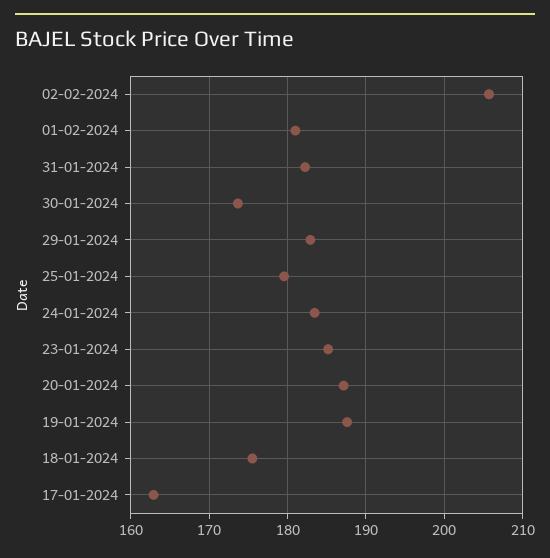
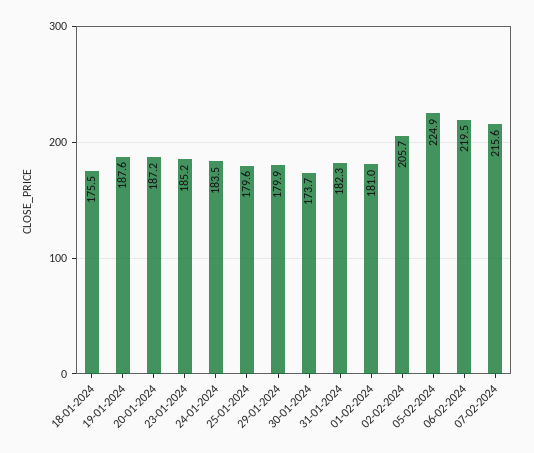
29-01-2024: 183 -> 179.9
17-01-2024: 163 -> none
05-02-2024: none -> 224.9
06-02-2024: none -> 219.5
07-02-2024: none -> 215.6

